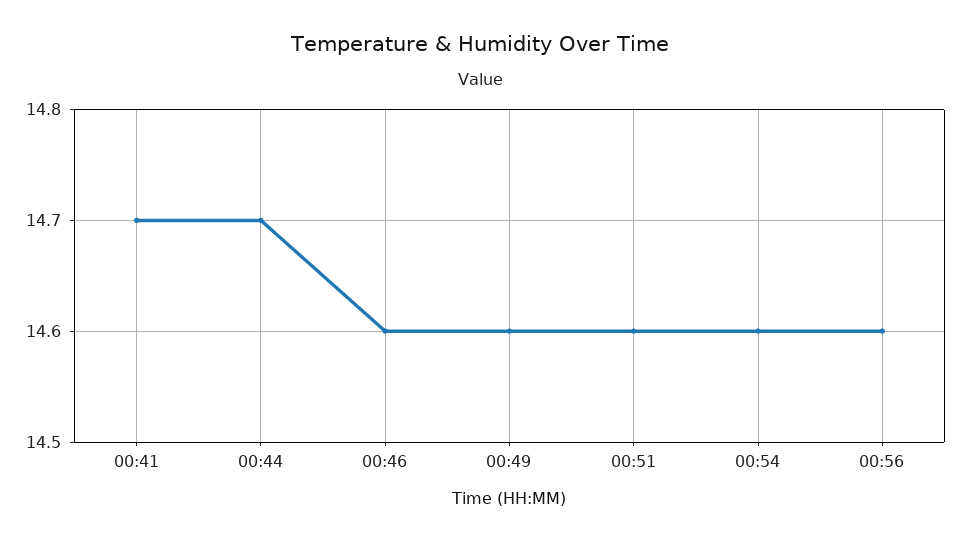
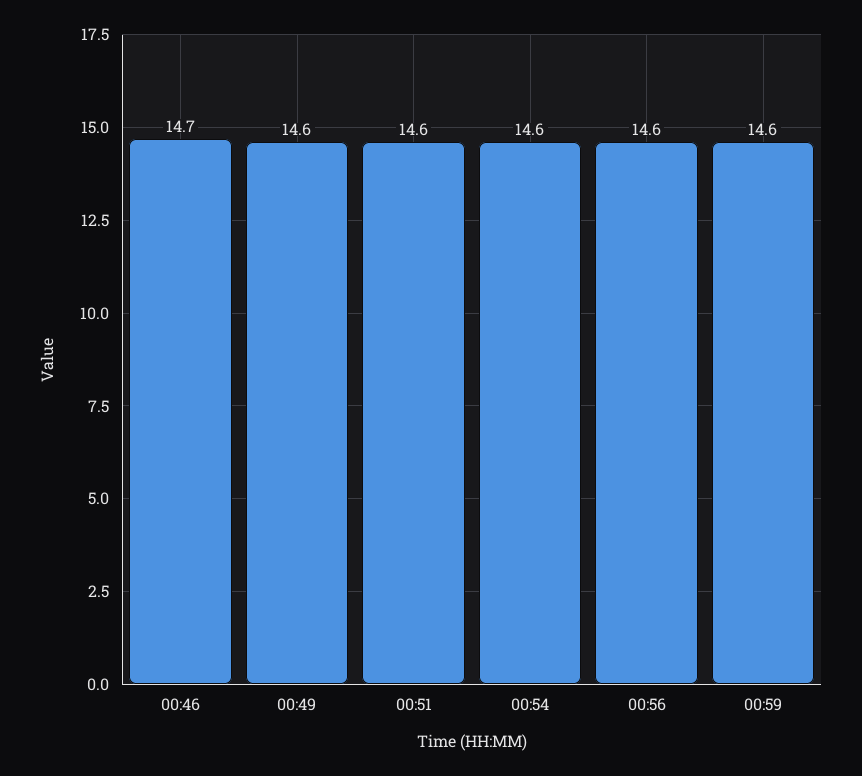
00:41: 14.7 -> none
00:44: 14.7 -> none
00:46: 14.6 -> 14.7
00:59: none -> 14.6

